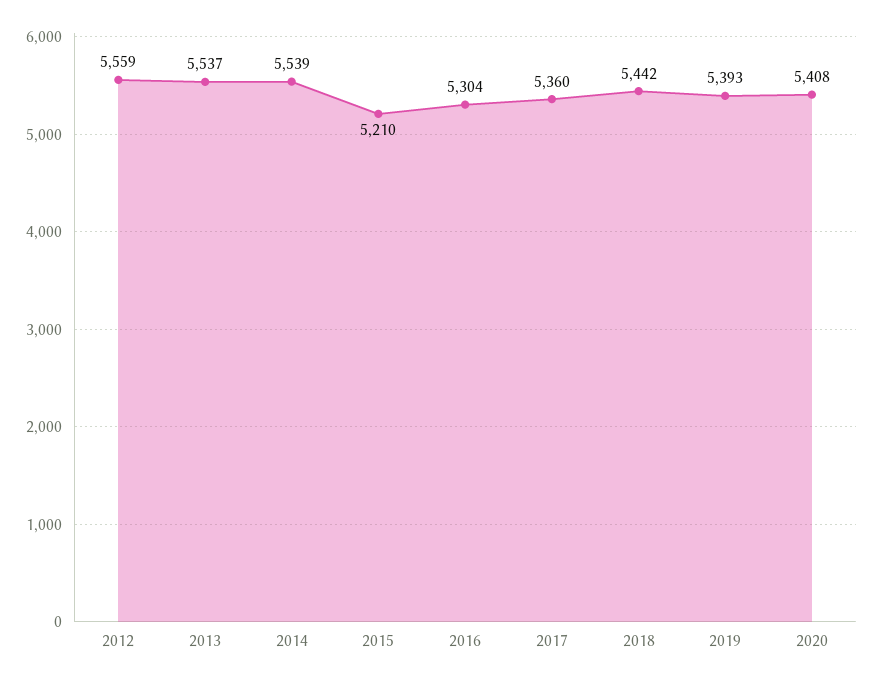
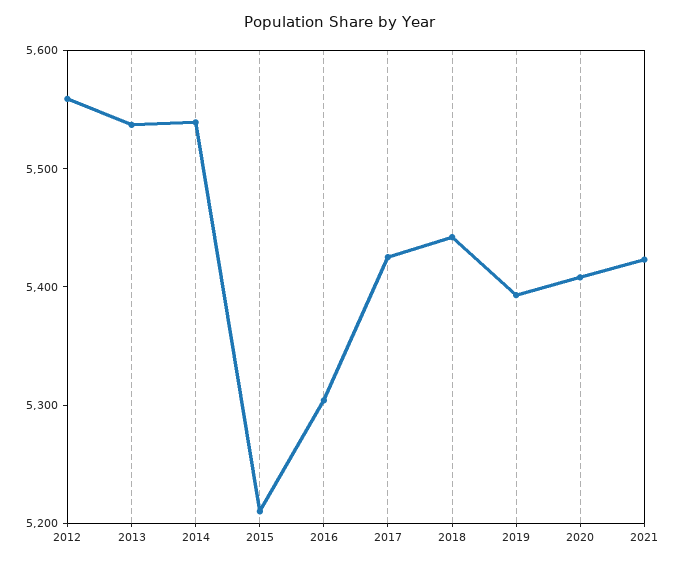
2017: 5360 -> 5420
2021: none -> 5420

